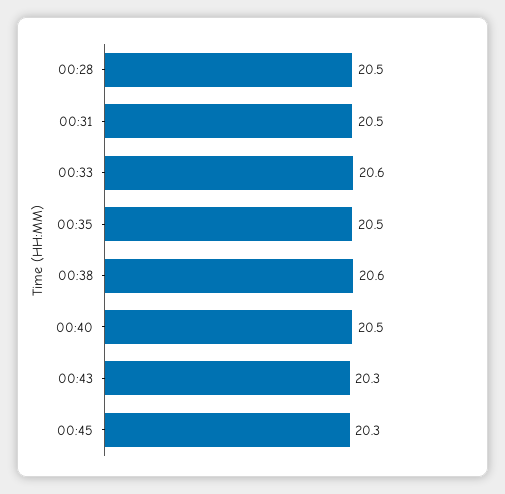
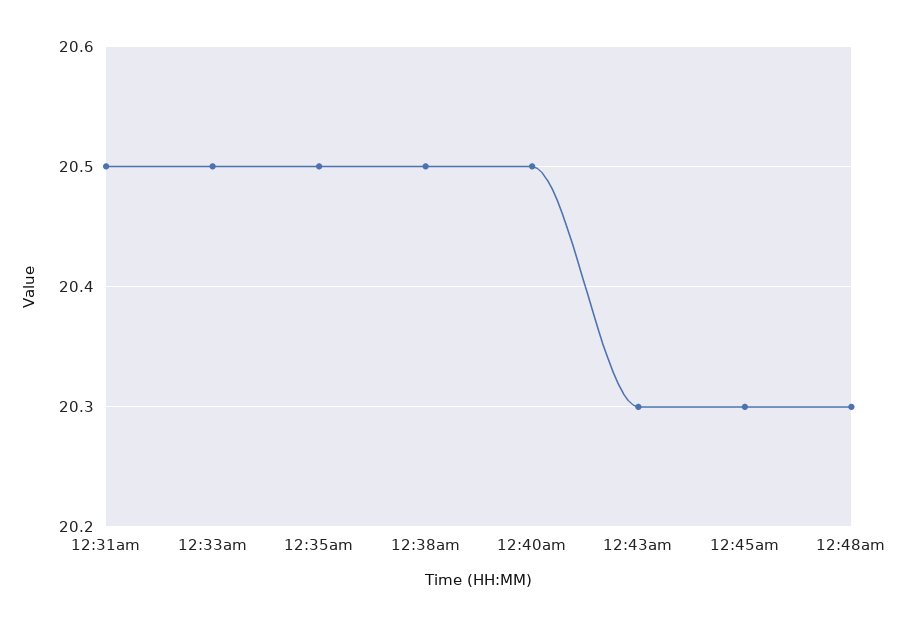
00:28: 20.5 -> none
00:33: 20.6 -> 20.5
00:38: 20.6 -> 20.5
12:48am: none -> 20.3

